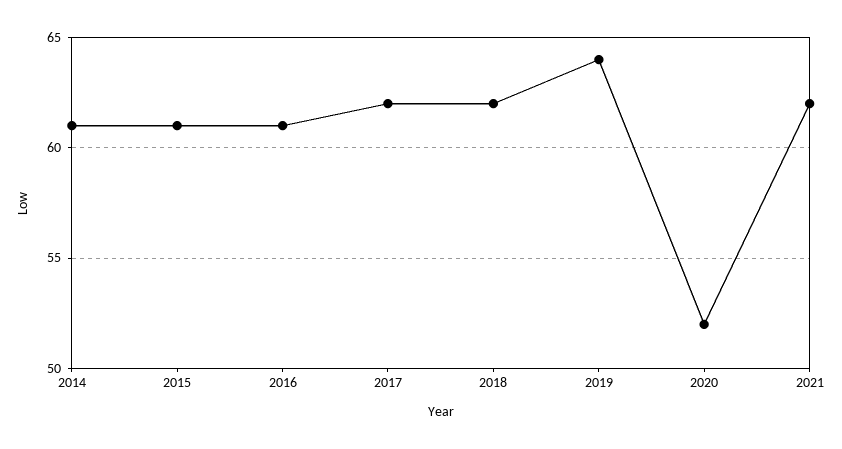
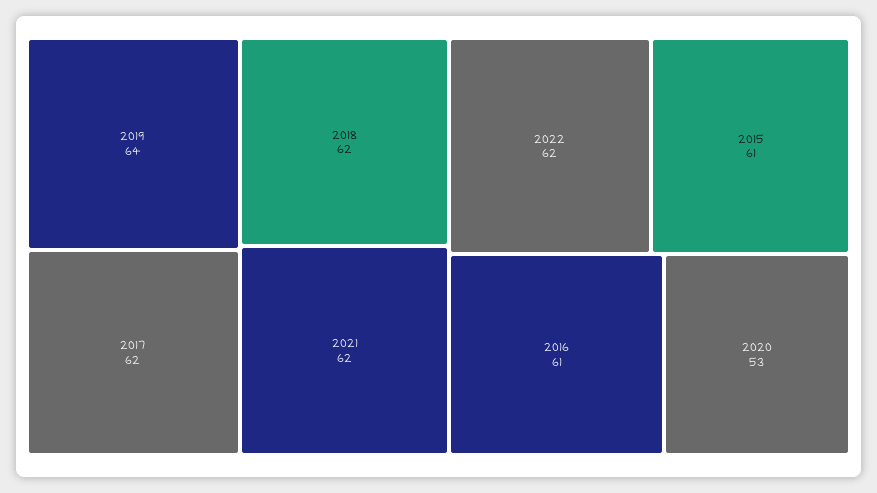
2014: 61 -> none
2020: 52 -> 53
2022: none -> 62

